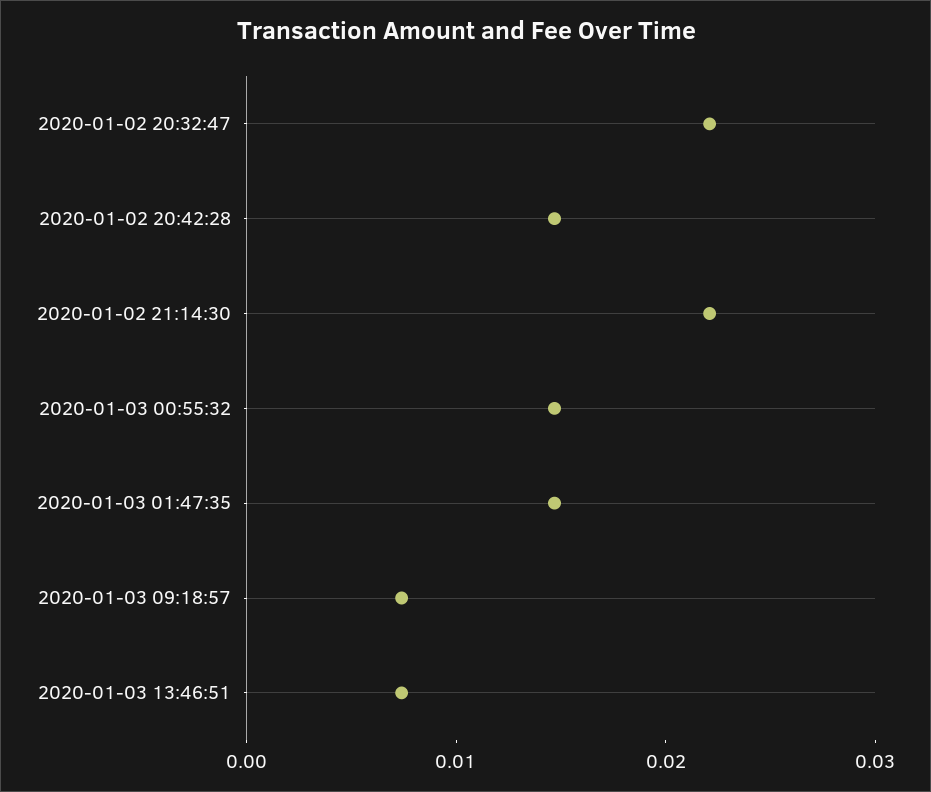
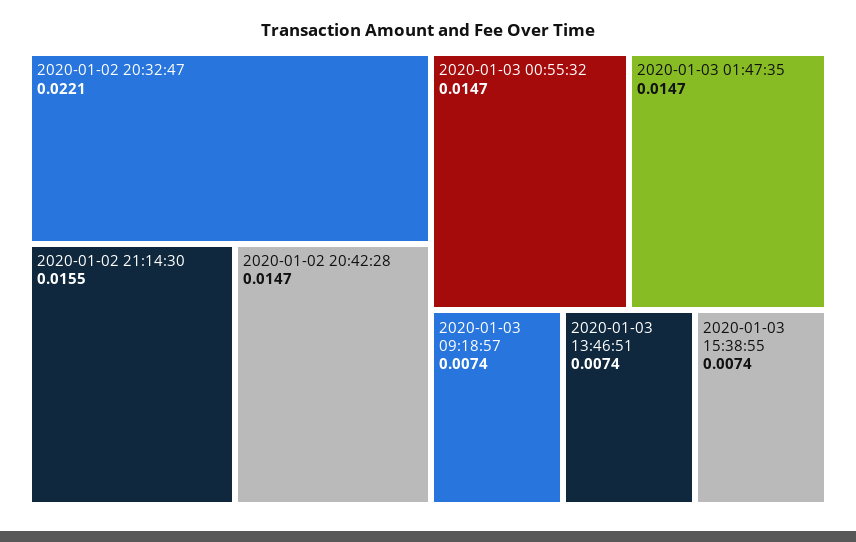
2020-01-02 21:14:30: 0.022 -> 0.0155
2020-01-03 15:38:55: none -> 0.0074

